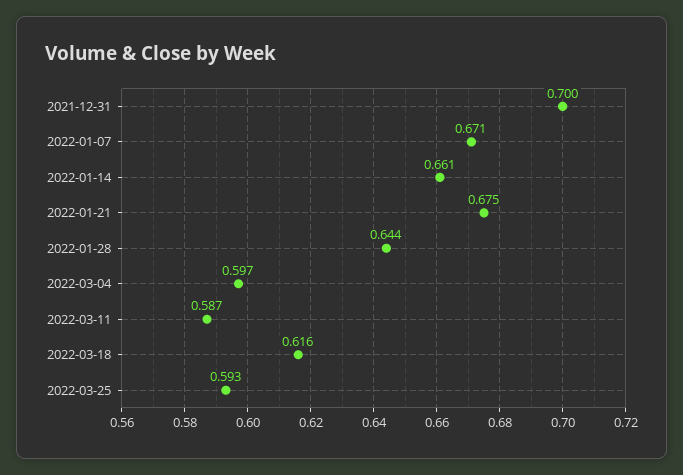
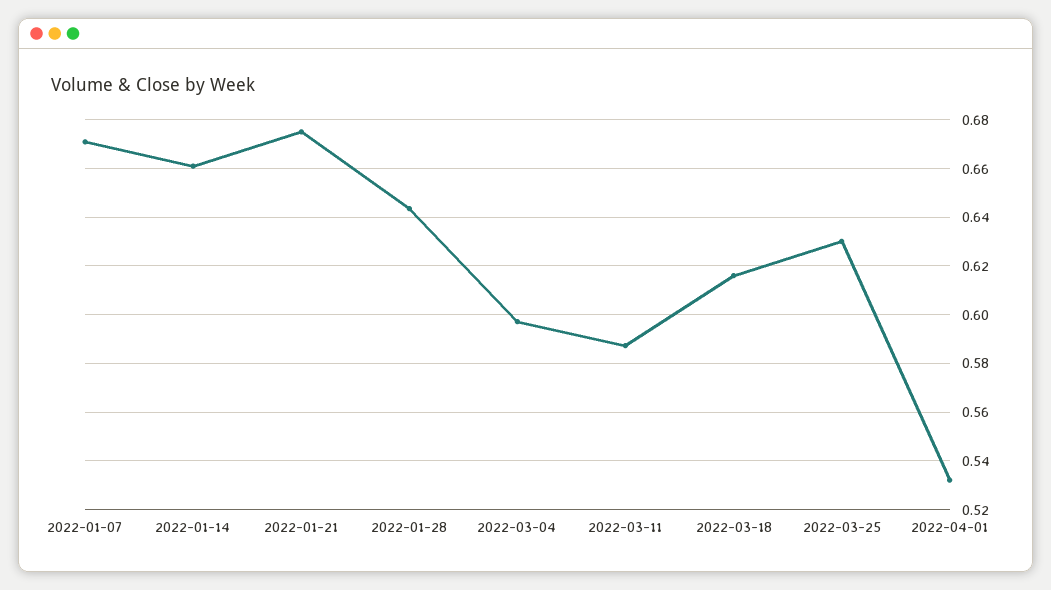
2021-12-31: 0.7 -> none
2022-03-25: 0.593 -> 0.63
2022-04-01: none -> 0.5325

